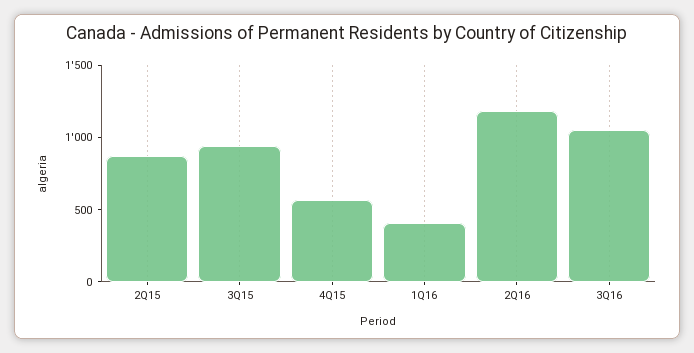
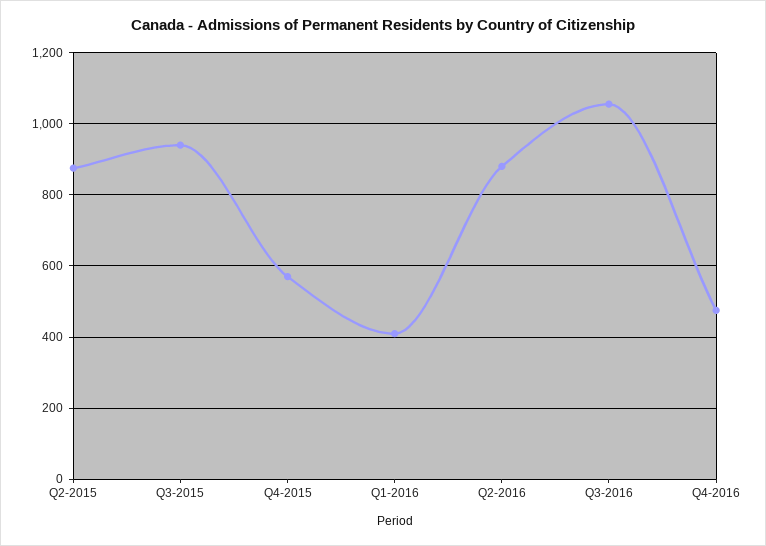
2Q16: 1200 -> 880
Q4-2016: none -> 480

